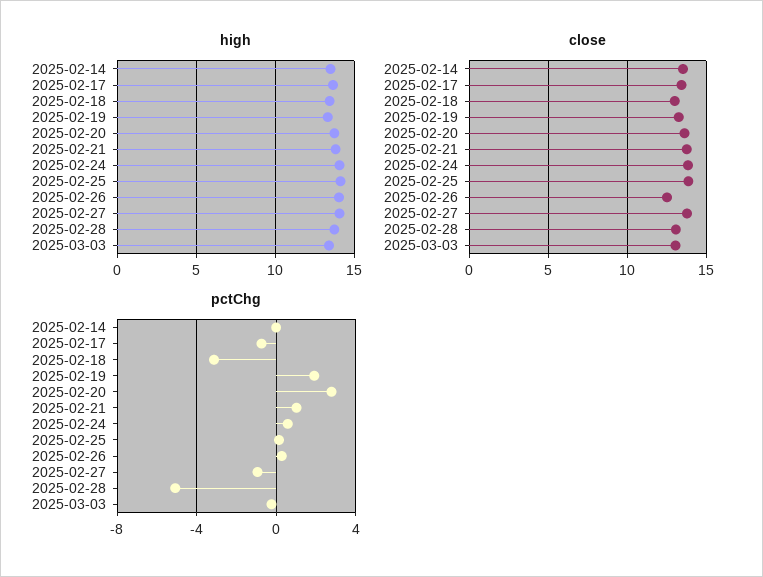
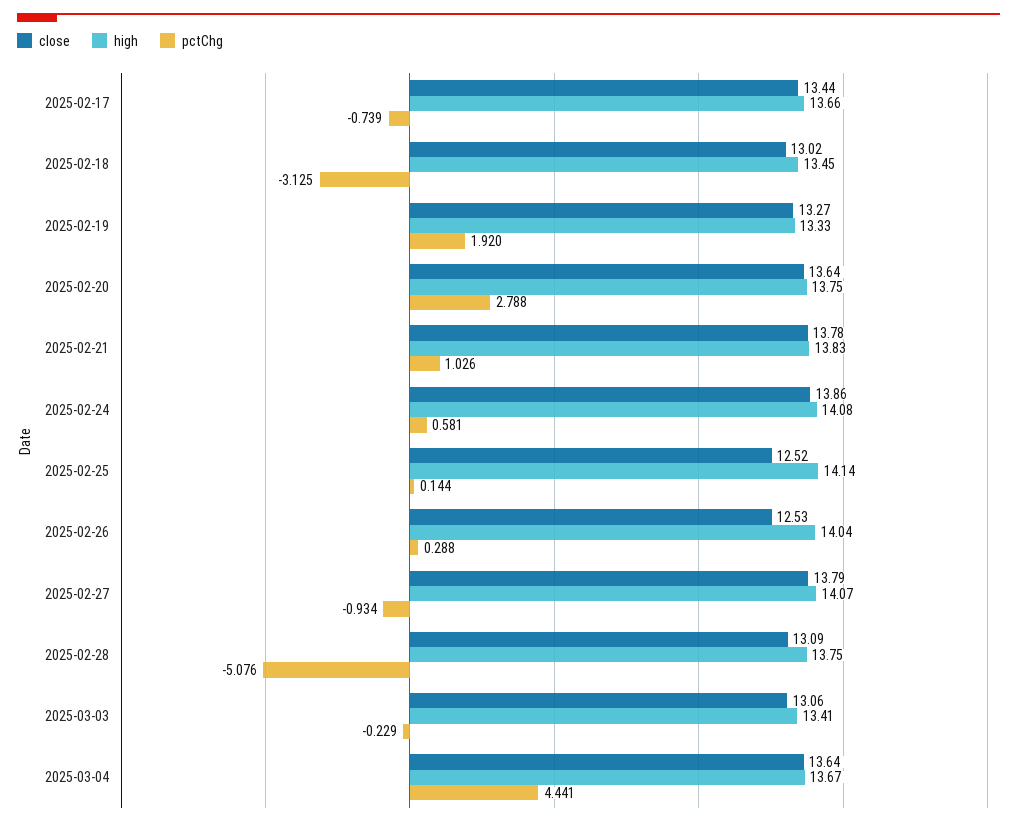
high, 2025-02-14: 13.5 -> none
close, 2025-02-14: 13.5 -> none
close, 2025-02-25: 14 -> 12.52
pctChg, 2025-02-14: 0 -> none
close, 2025-03-04: none -> 13.64
high, 2025-03-04: none -> 13.67
pctChg, 2025-03-04: none -> 4.441

